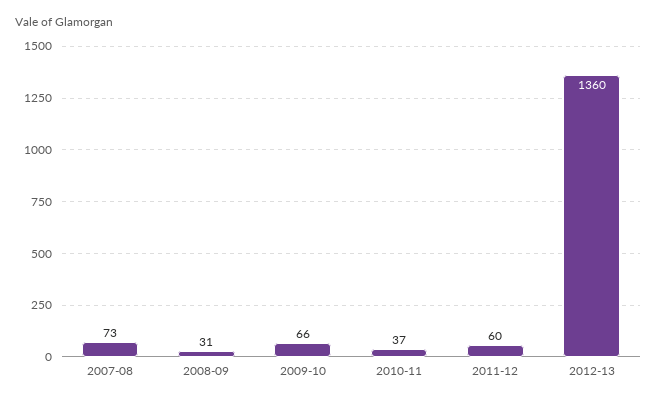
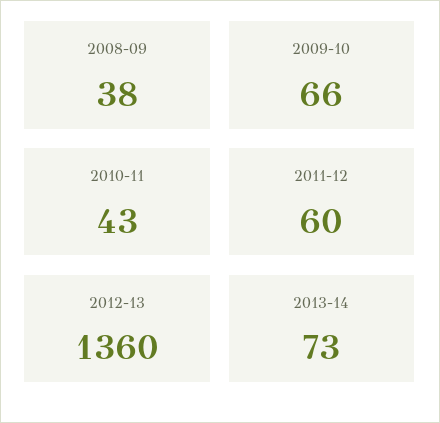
2007-08: 73 -> none
2008-09: 31 -> 38
2010-11: 37 -> 43
2013-14: none -> 73

